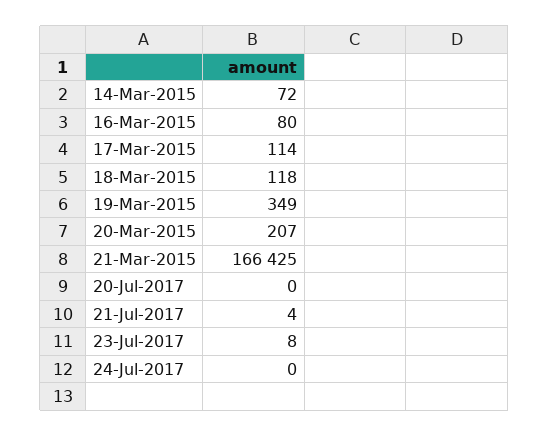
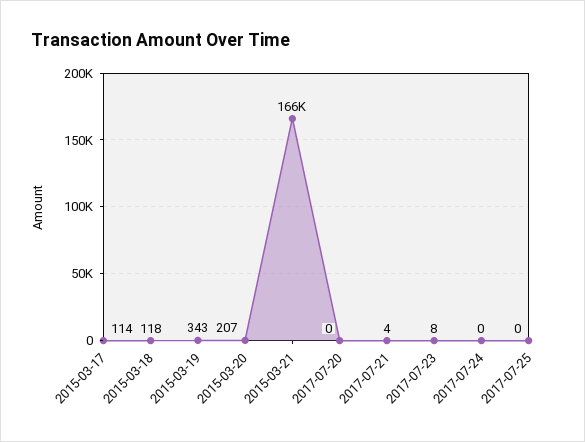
14-Mar-2015: 72 -> none
16-Mar-2015: 80 -> none
19-Mar-2015: 349 -> 343
2017-07-25: none -> 0

